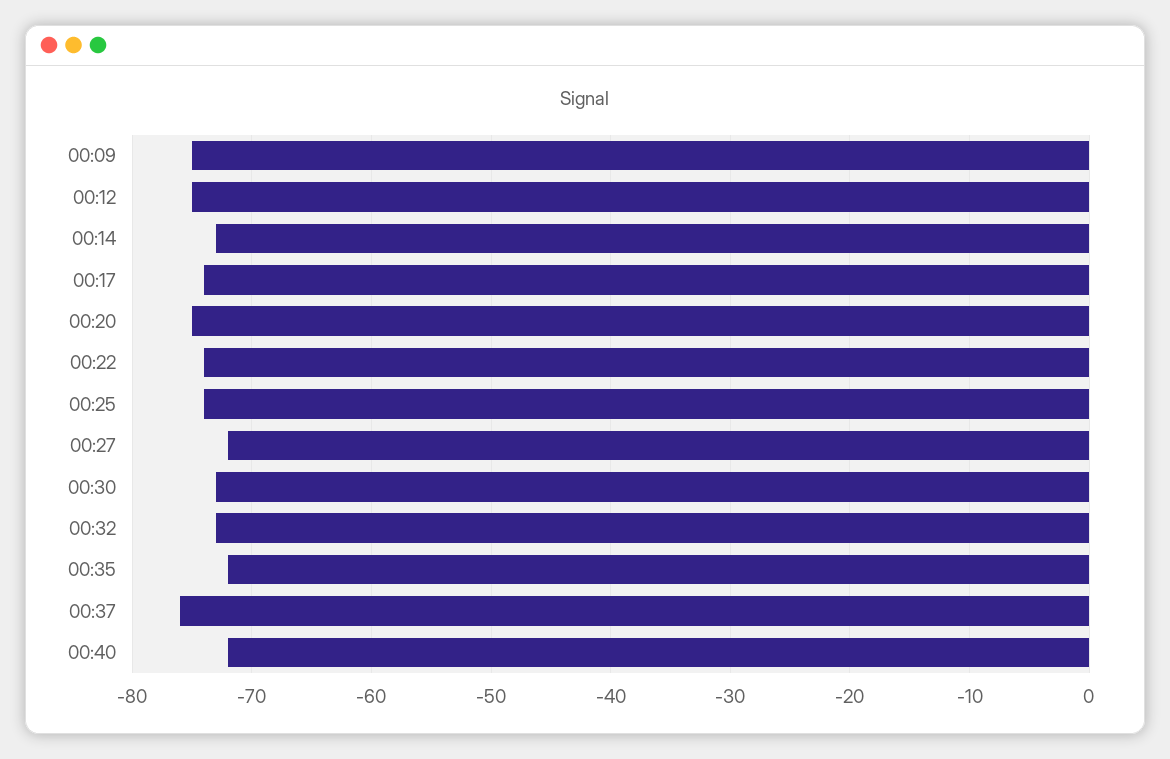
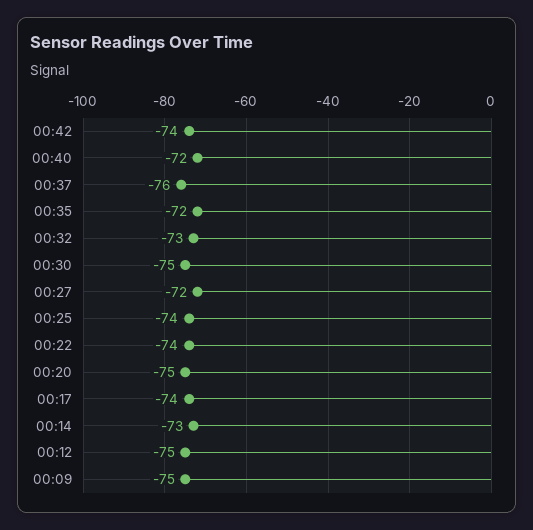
00:30: -73 -> -75
00:42: none -> -74

